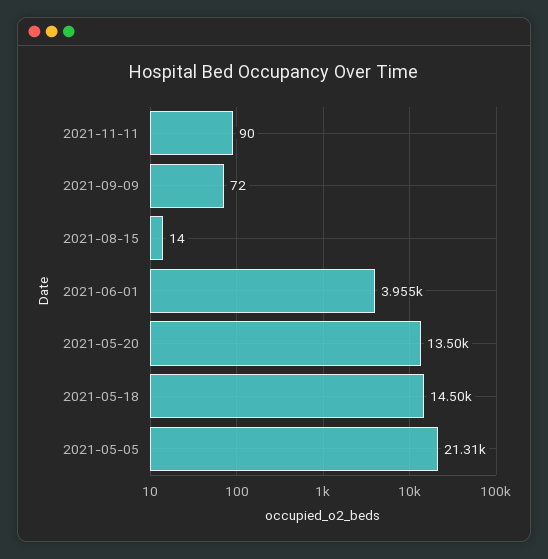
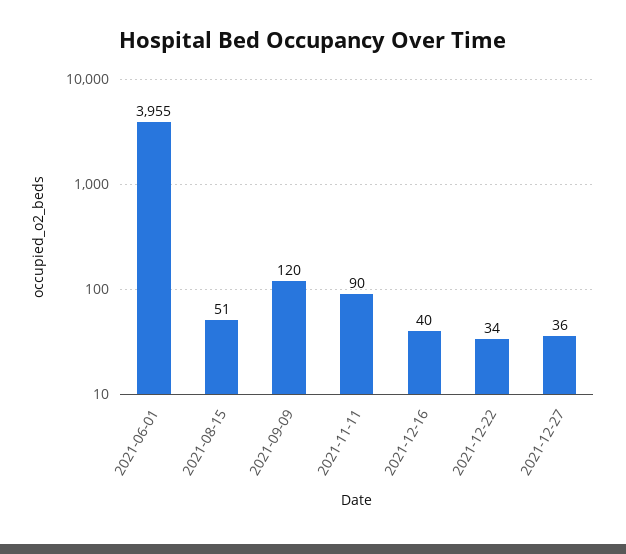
2021-09-09: 72 -> 120
2021-08-15: 14 -> 51
2021-05-20: 13500 -> none
2021-05-18: 14500 -> none
2021-05-05: 21310 -> none
2021-12-16: none -> 40
2021-12-22: none -> 34
2021-12-27: none -> 36

